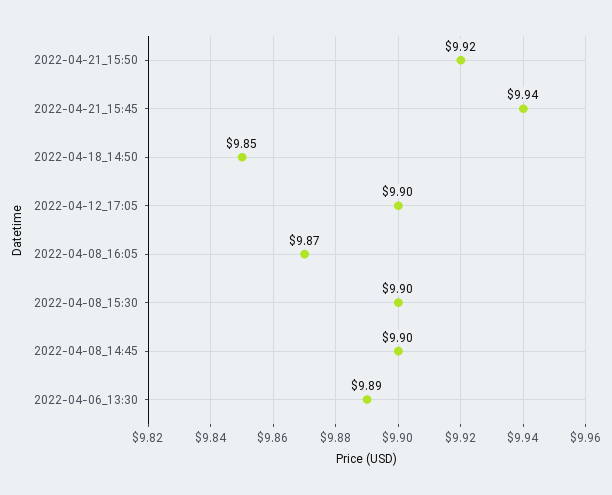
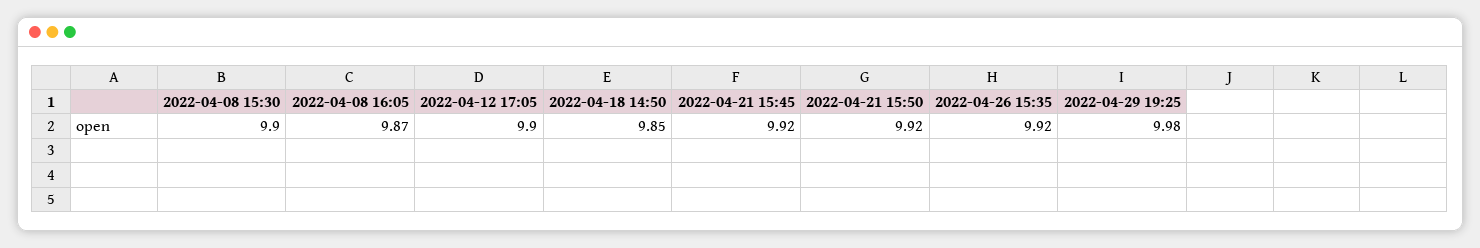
2022-04-21_15:45: 9.94 -> 9.92
2022-04-08_14:45: 9.9 -> none
2022-04-06_13:30: 9.89 -> none
2022-04-26 15:35: none -> 9.92
2022-04-29 19:25: none -> 9.98

